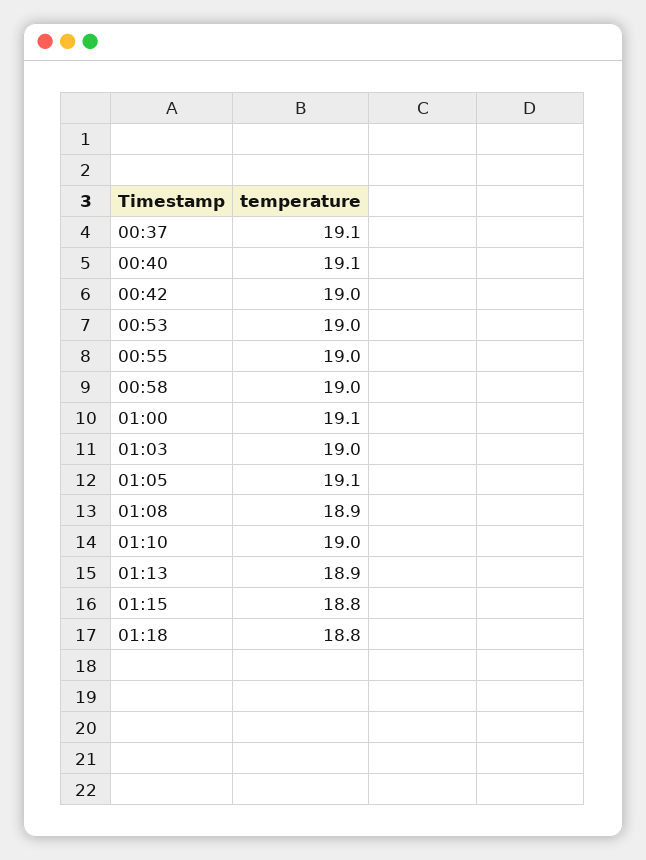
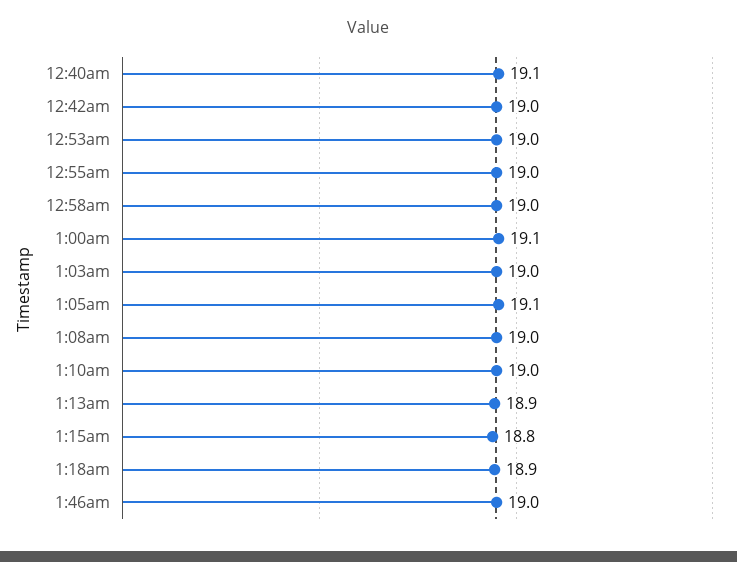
00:37: 19.1 -> none
01:08: 18.9 -> 19
01:18: 18.8 -> 18.9
1:46am: none -> 19

